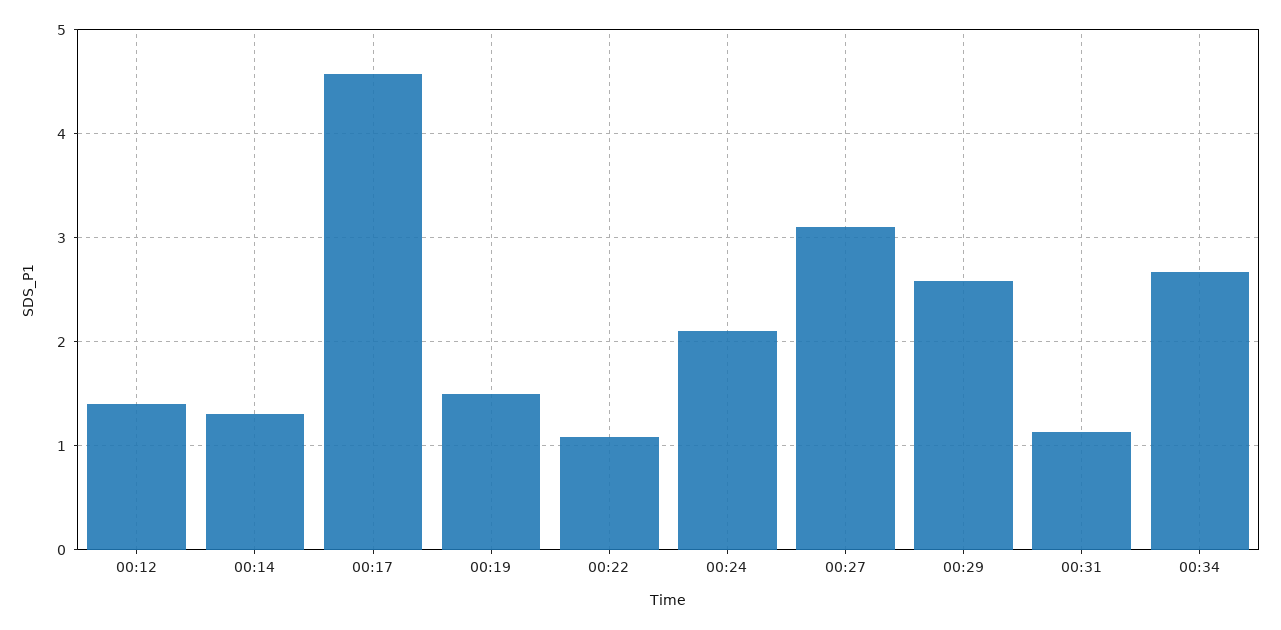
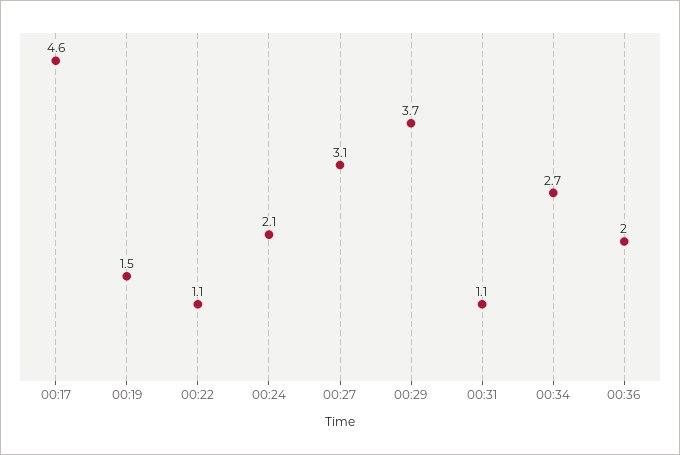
00:12: 1.4 -> none
00:14: 1.3 -> none
00:29: 2.6 -> 3.7
00:36: none -> 2

